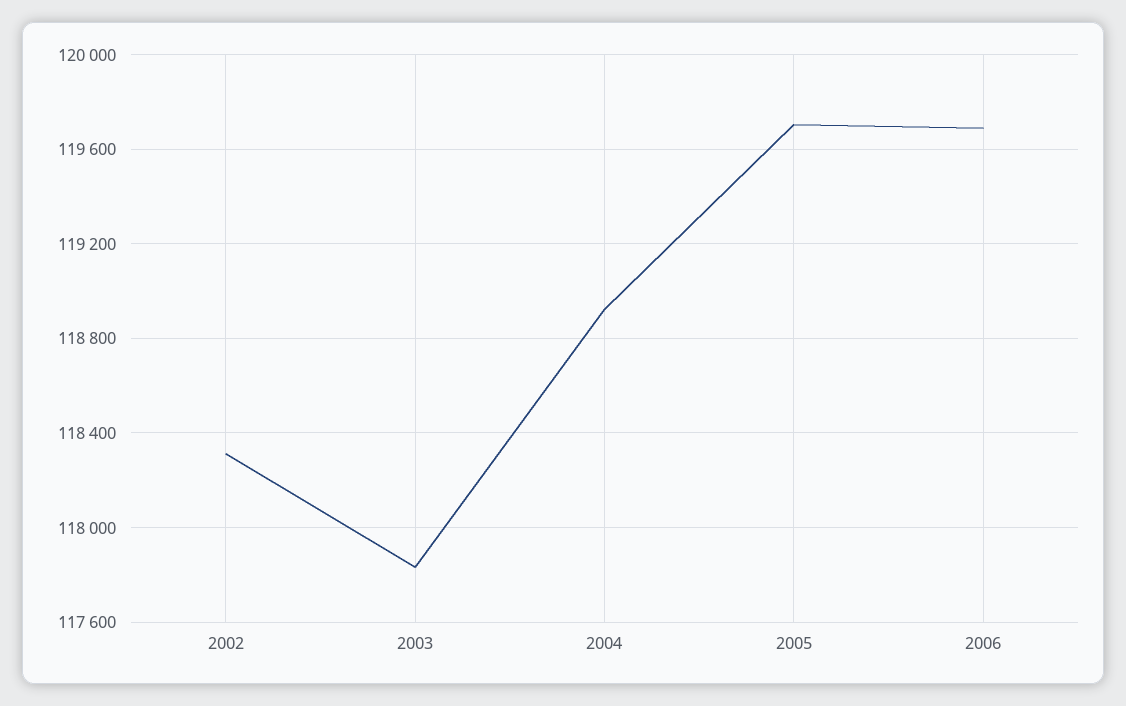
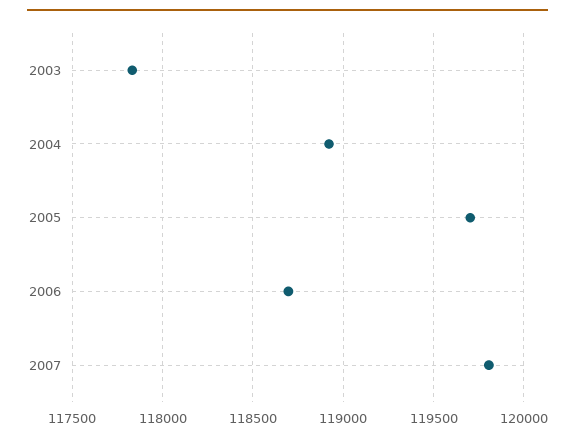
2002: 118300 -> none
2006: 119700 -> 118700
2007: none -> 119800

